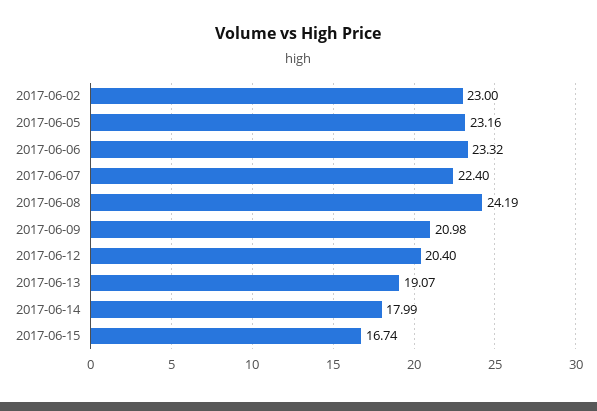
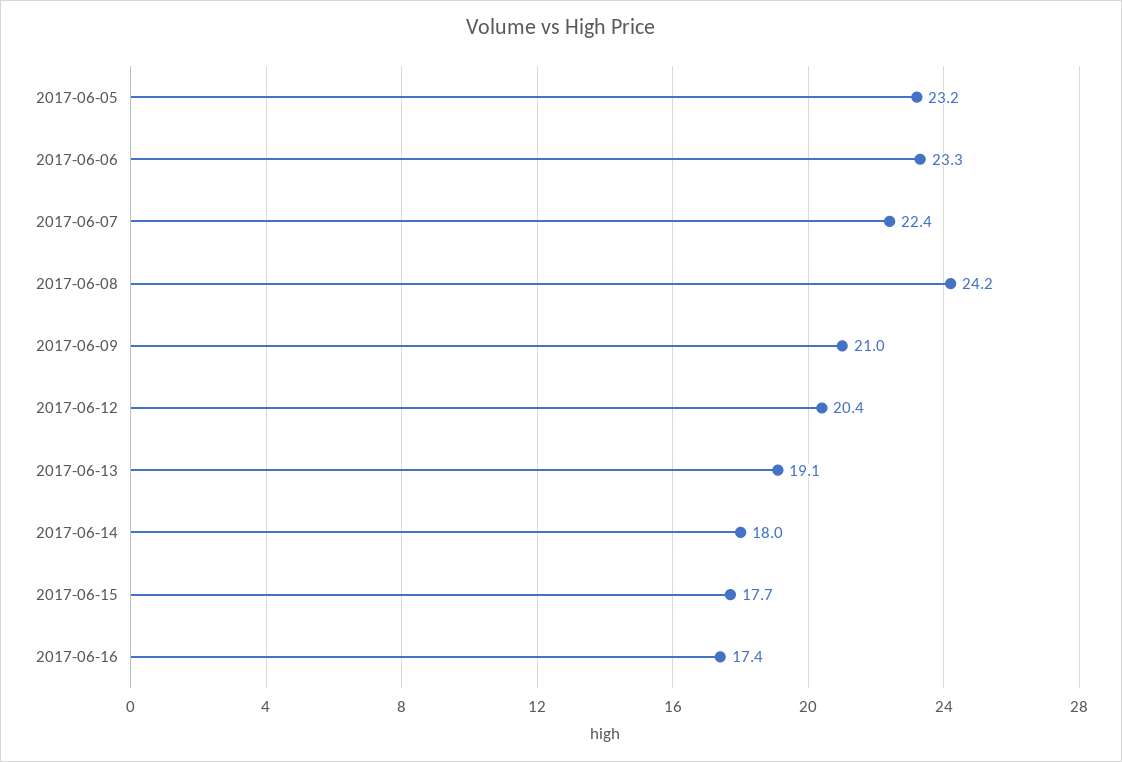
2017-06-02: 23 -> none
2017-06-15: 16.74 -> 17.7
2017-06-16: none -> 17.4

